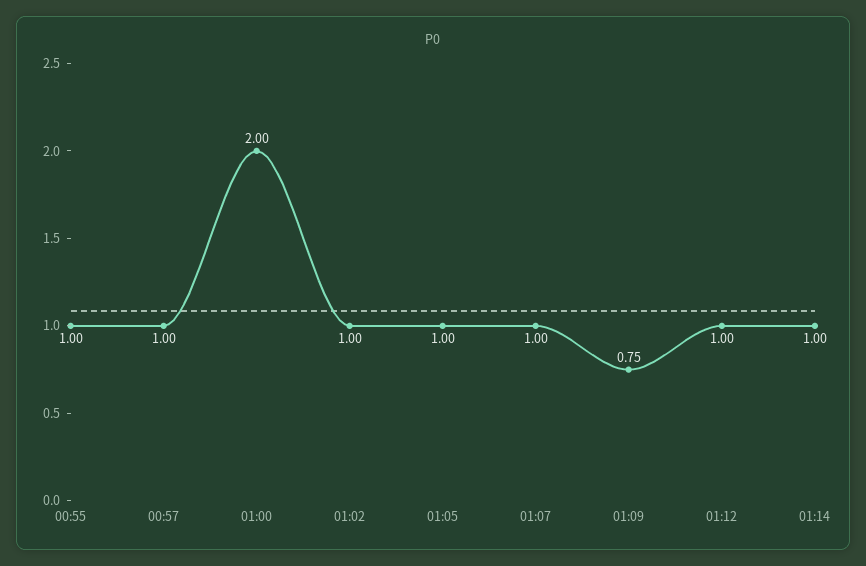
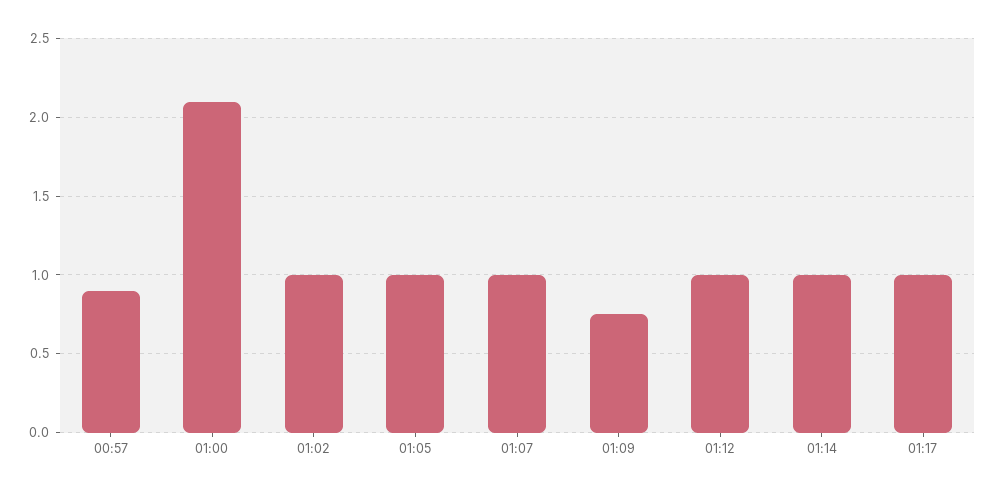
00:55: 1 -> none
00:57: 1 -> 0.9
01:00: 2 -> 2.1
01:17: none -> 1

